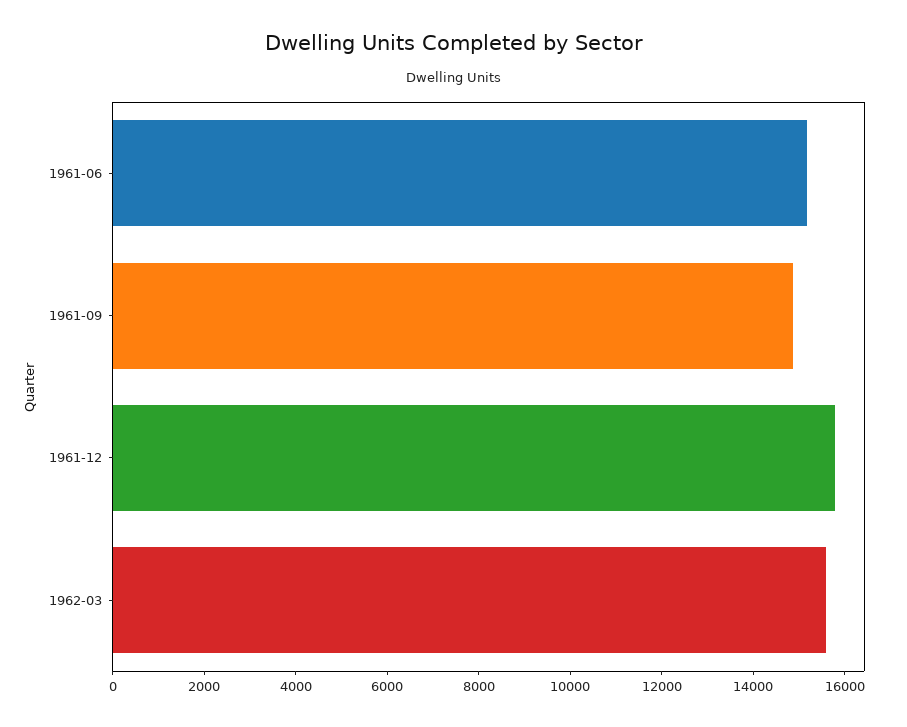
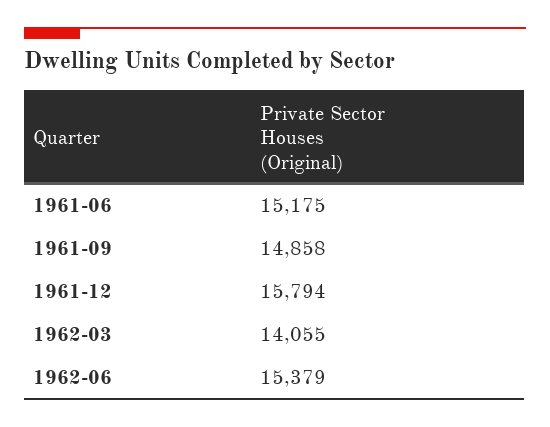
1962-03: 15500 -> 14055
1962-06: none -> 15379

